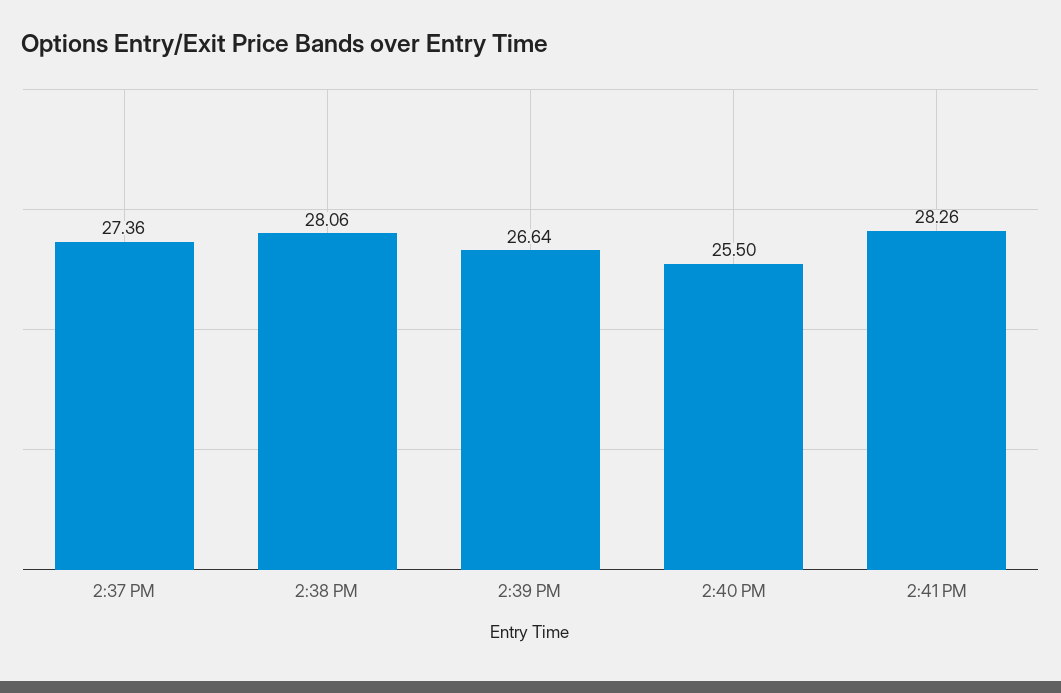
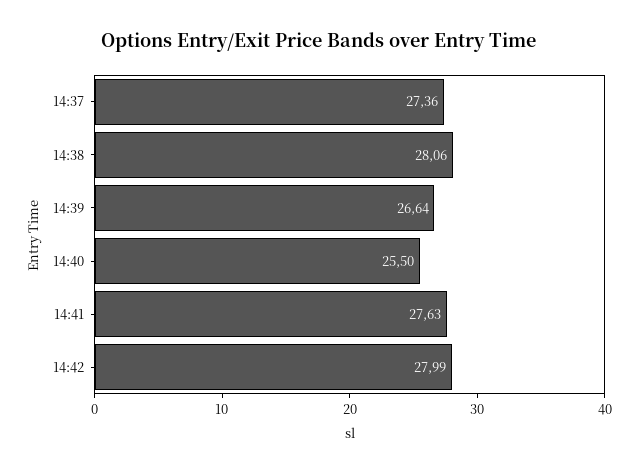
2:41 PM: 28.26 -> 27.63
14:42: none -> 27.99

